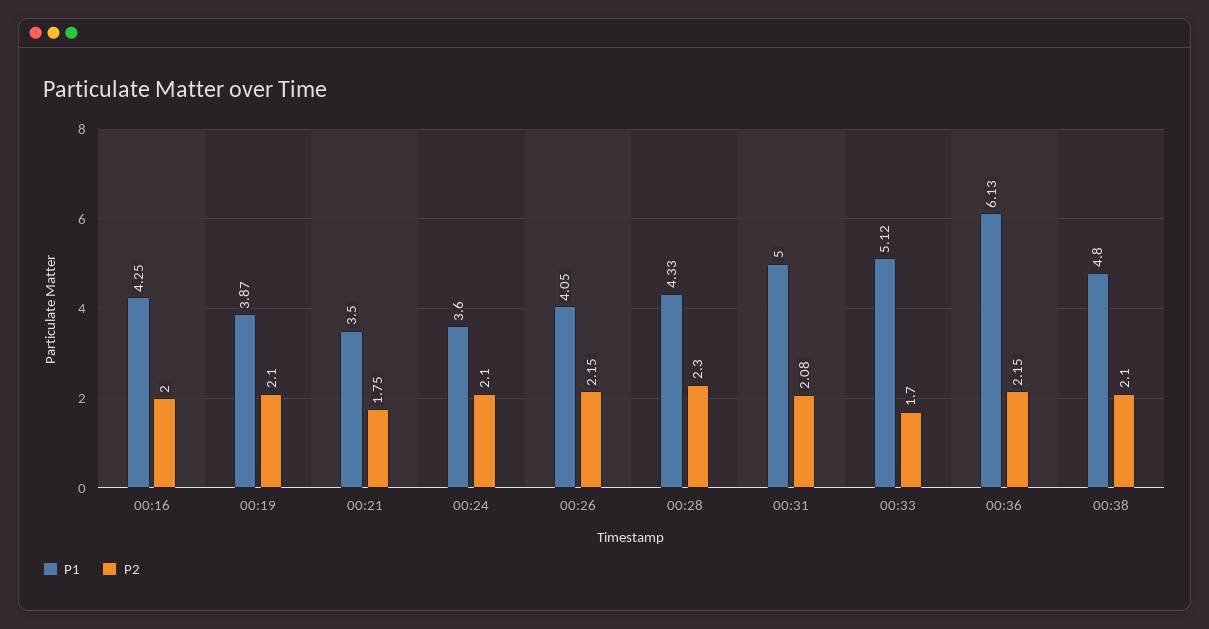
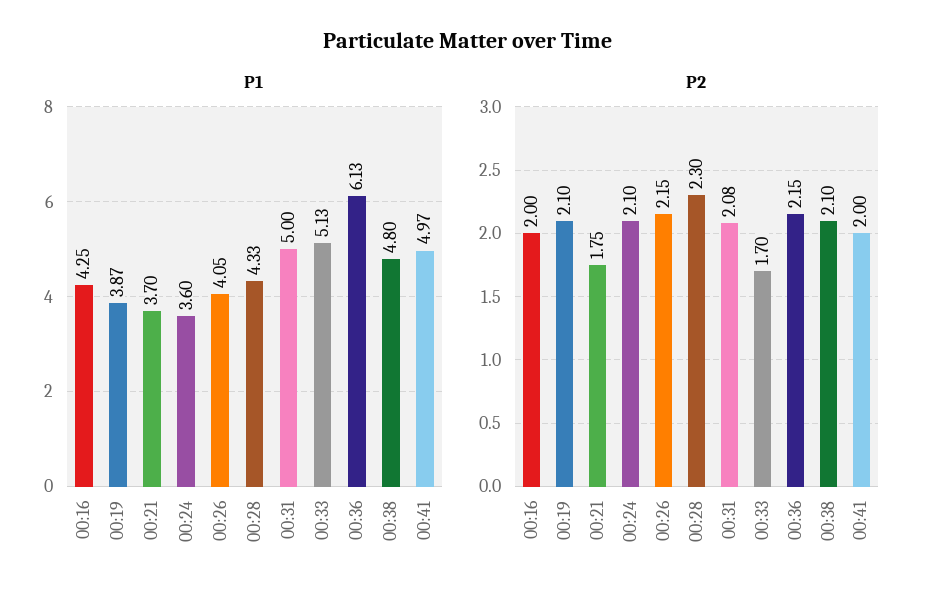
P1, 00:21: 3.5 -> 3.7
P1, 00:33: 5.12 -> 5.13
P1, 00:41: none -> 4.97
P2, 00:41: none -> 2

